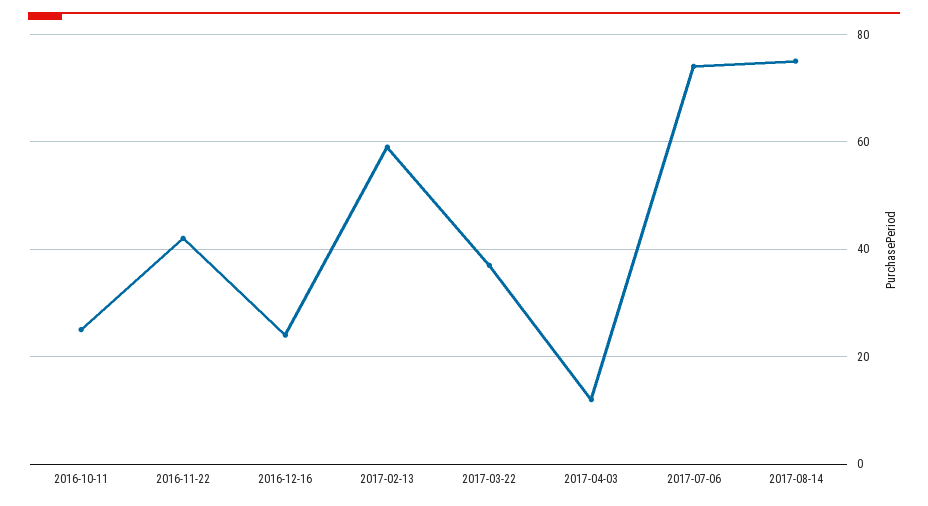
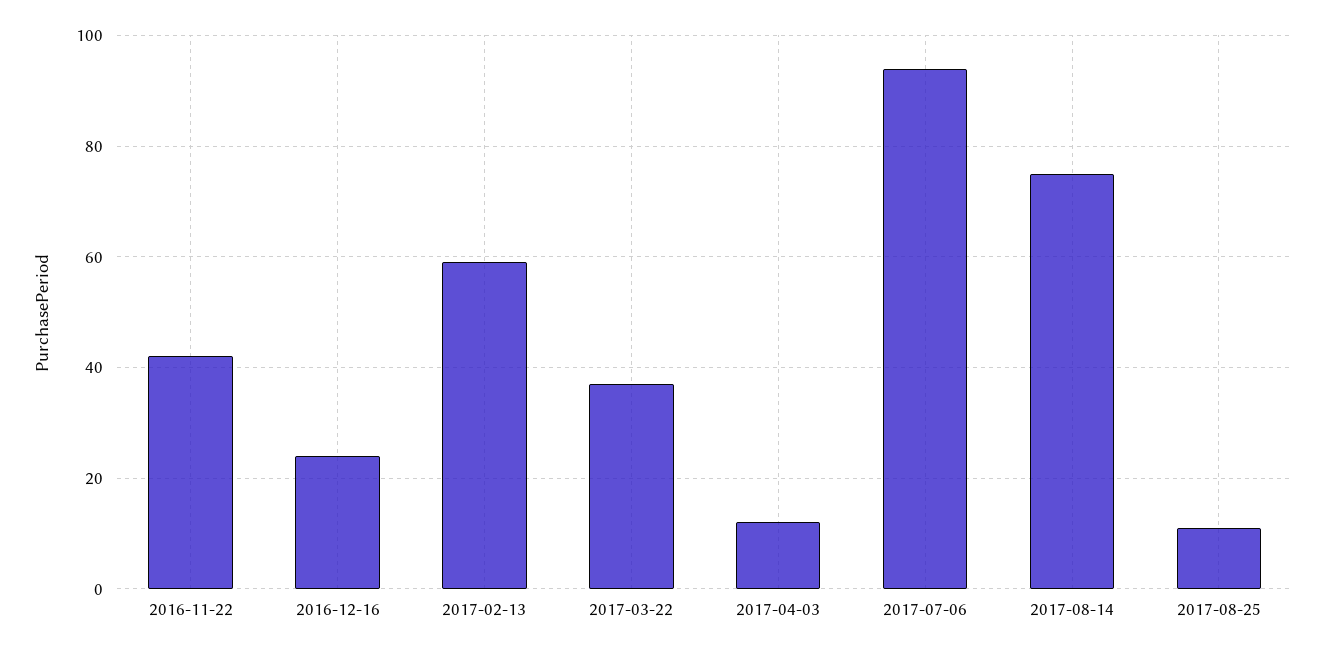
2016-10-11: 25 -> none
2017-07-06: 75 -> 95
2017-08-25: none -> 10

